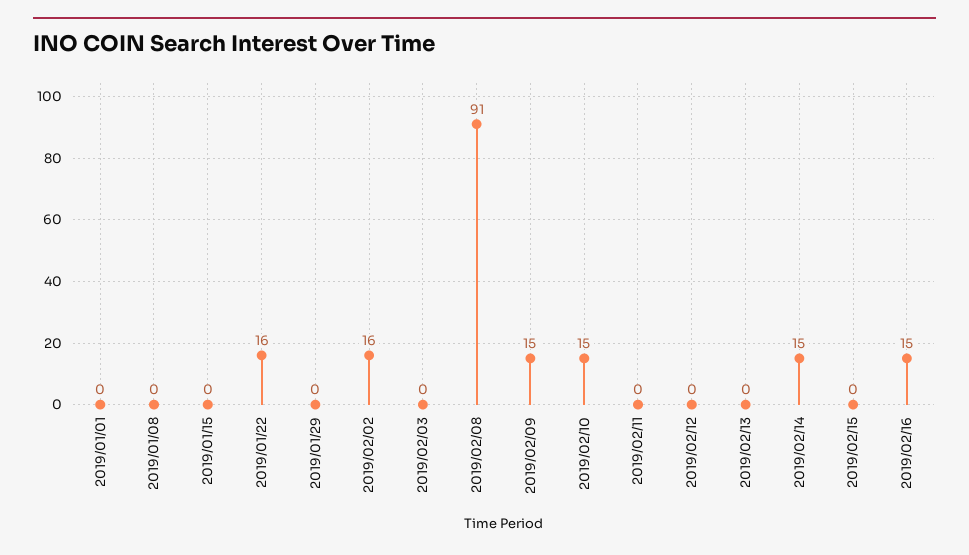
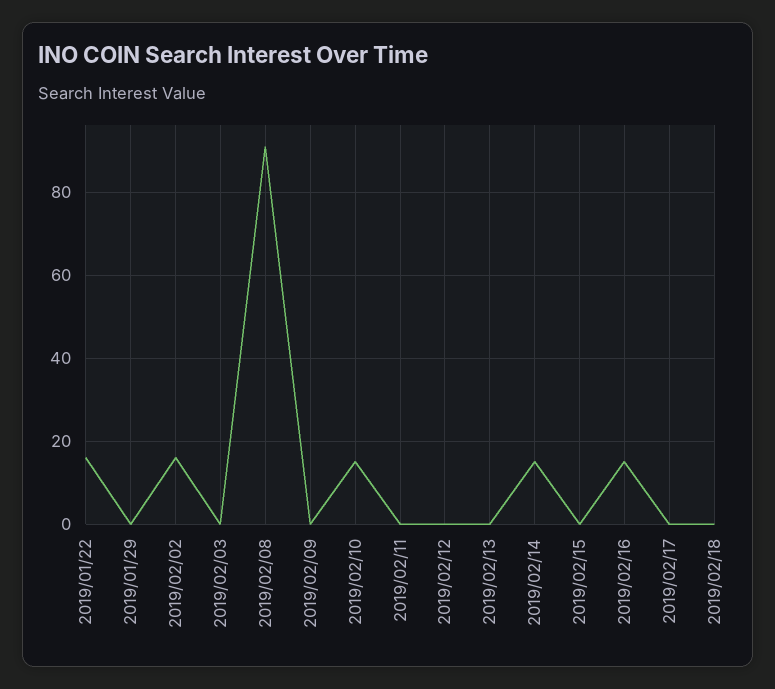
2019/01/01: 0 -> none
2019/01/08: 0 -> none
2019/01/15: 0 -> none
2019/02/09: 15 -> 0
2019/02/17: none -> 0
2019/02/18: none -> 0

